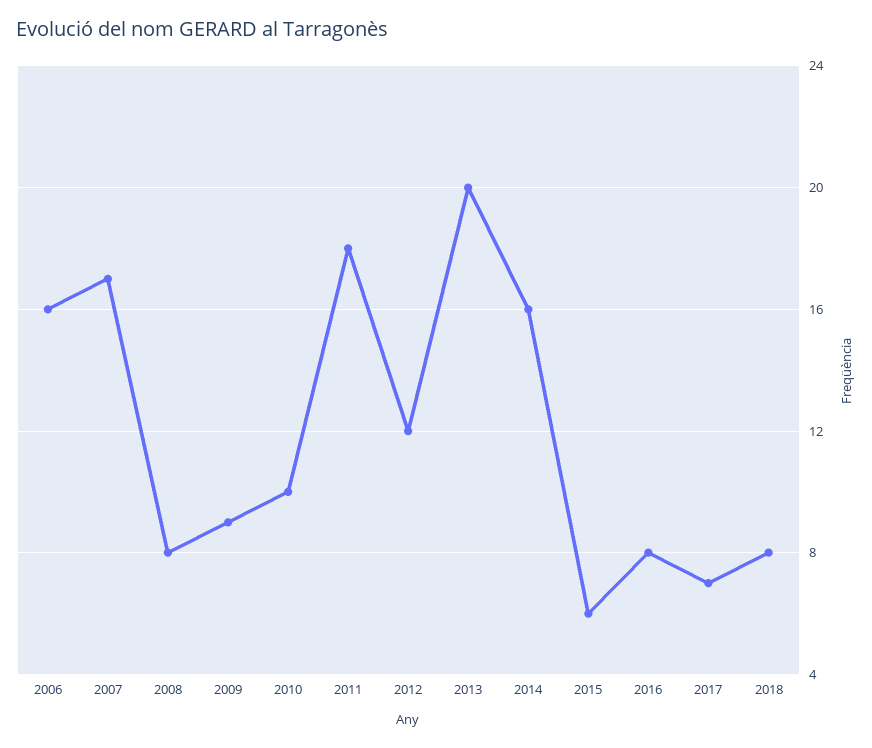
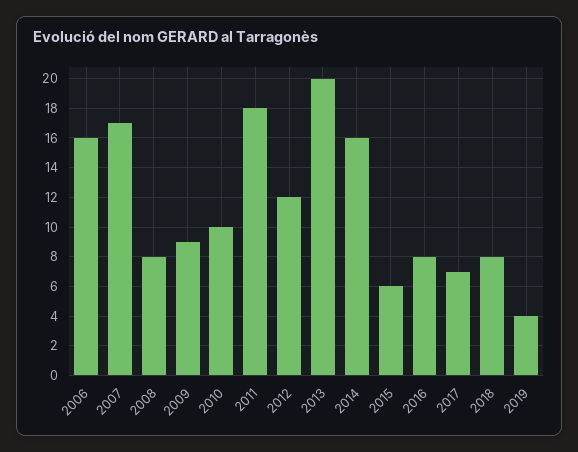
2019: none -> 4

